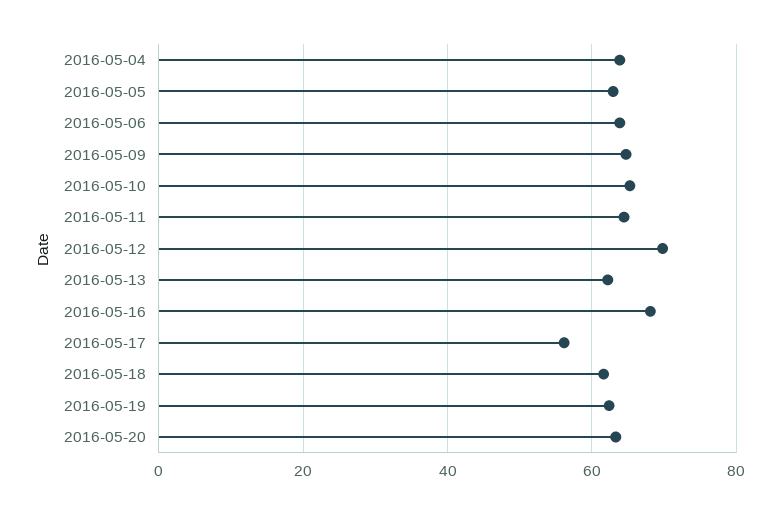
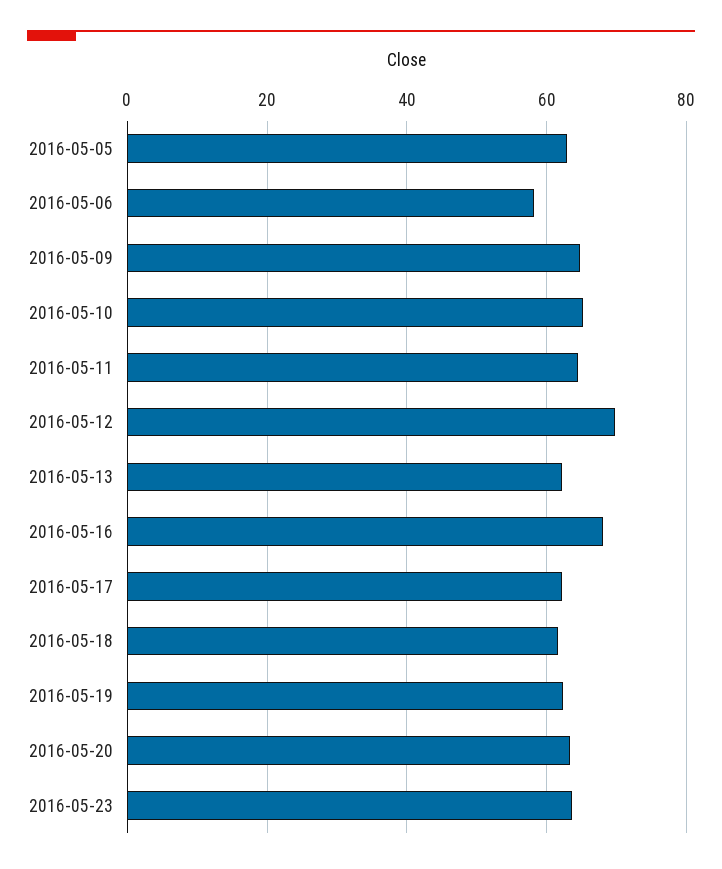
2016-05-04: 64 -> none
2016-05-06: 64 -> 58
2016-05-17: 56 -> 62
2016-05-23: none -> 64

